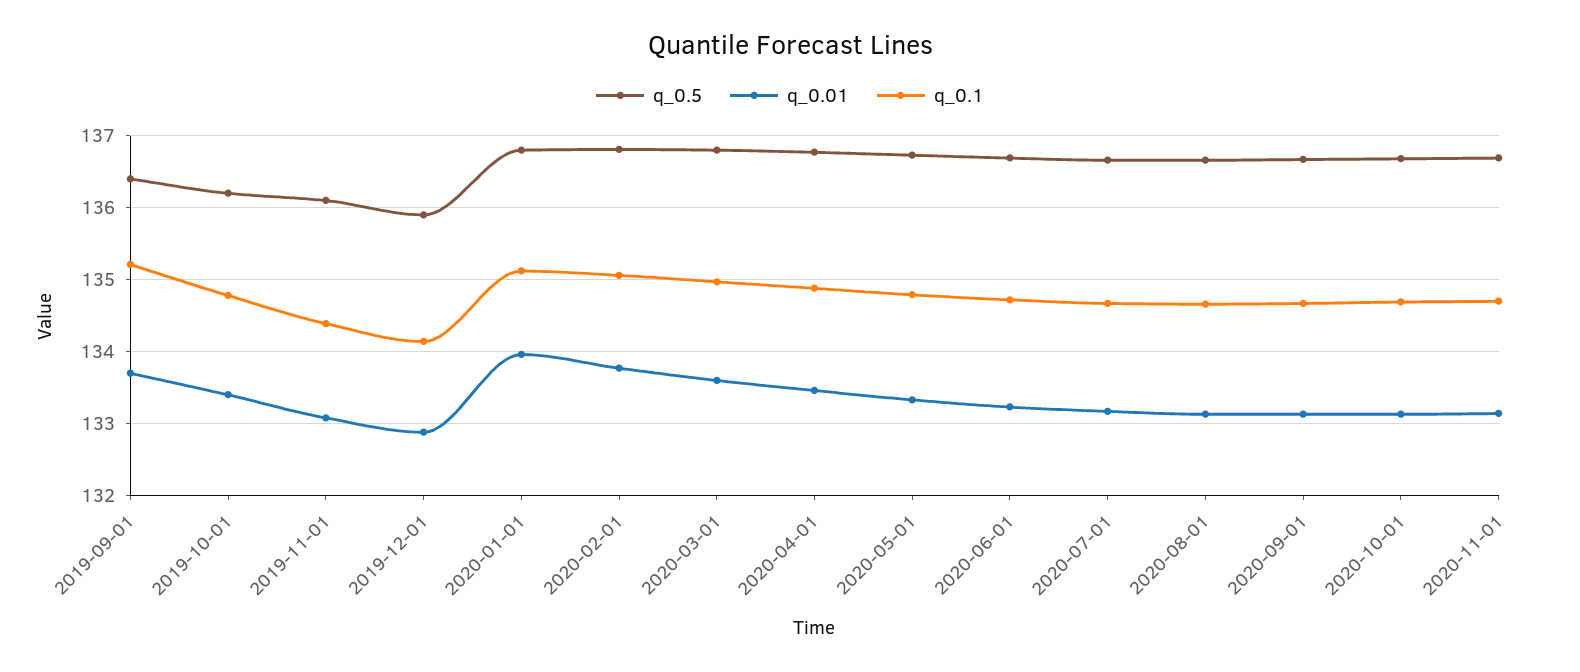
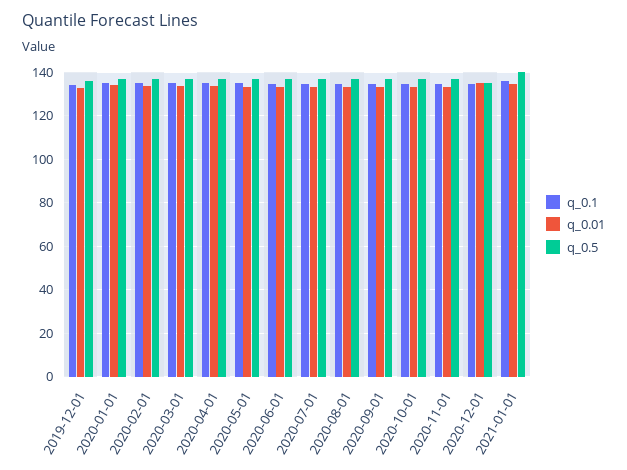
q_0.5, 2019-09-01: 136.4 -> none
q_0.01, 2019-09-01: 133.7 -> none
q_0.1, 2019-09-01: 135.2 -> none
q_0.5, 2019-10-01: 136.2 -> none
q_0.01, 2019-10-01: 133.4 -> none
q_0.1, 2019-10-01: 134.8 -> none
q_0.5, 2019-11-01: 136.1 -> none
q_0.01, 2019-11-01: 133.1 -> none
q_0.1, 2019-11-01: 134.4 -> none
q_0.1, 2020-12-01: none -> 135
q_0.01, 2020-12-01: none -> 135
q_0.5, 2020-12-01: none -> 135
q_0.1, 2021-01-01: none -> 135
q_0.01, 2021-01-01: none -> 135
q_0.5, 2021-01-01: none -> 140

